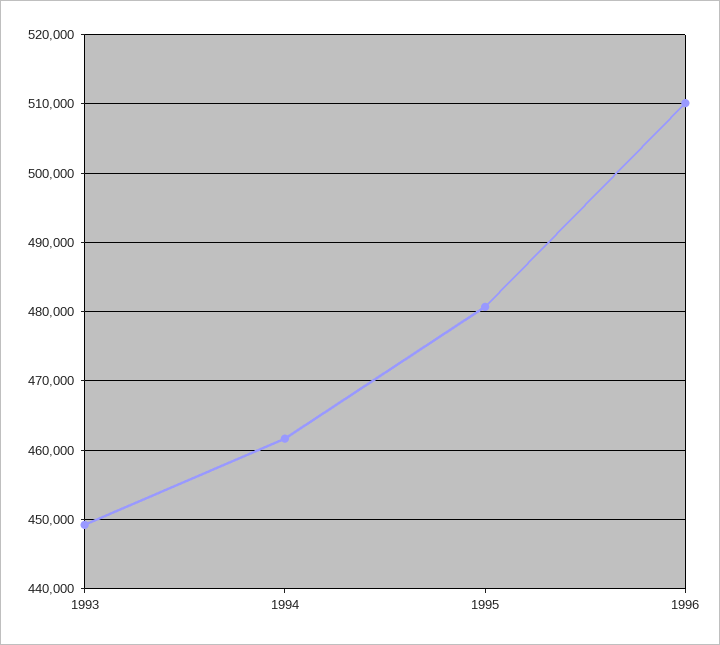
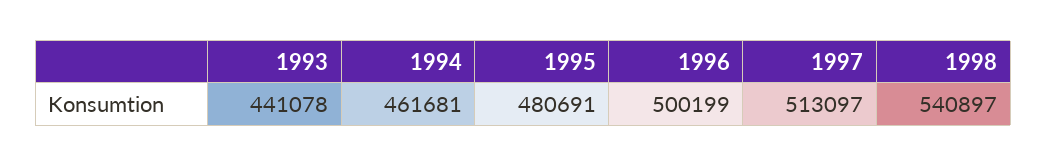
1993: 449000 -> 441078
1996: 510000 -> 500199
1997: none -> 513097
1998: none -> 540897

